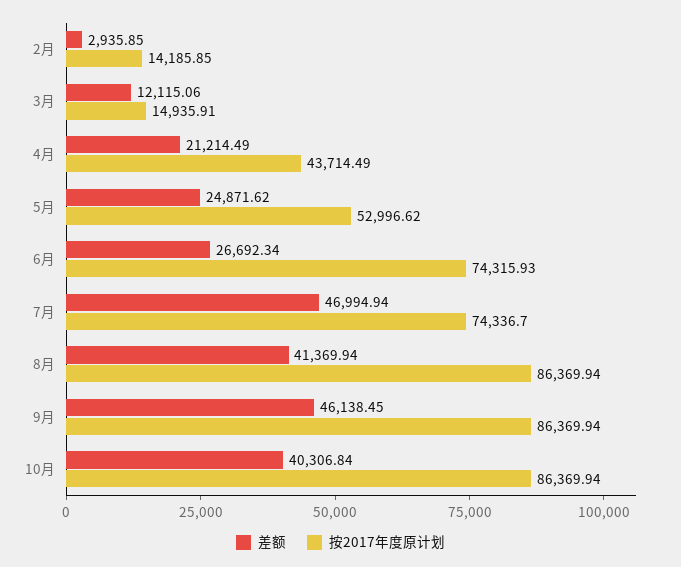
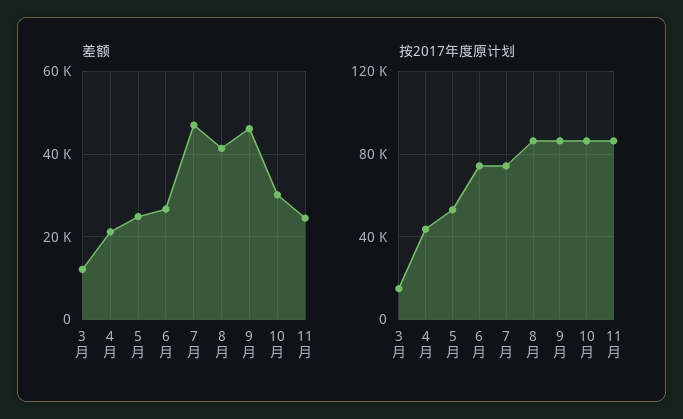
差额, 2月: 2935.85 -> none
按2017年度原计划, 2月: 14185.85 -> none
差额, 10月: 40306.84 -> 30000
差额, 11月: none -> 24000
按2017年度原计划, 11月: none -> 85000

